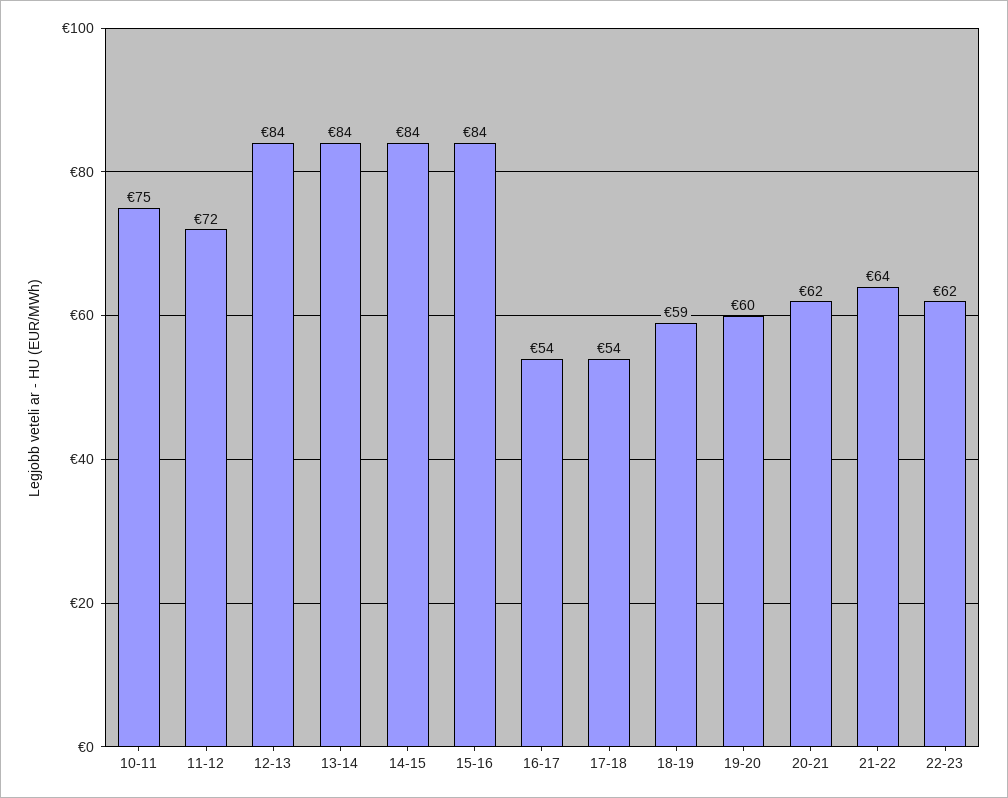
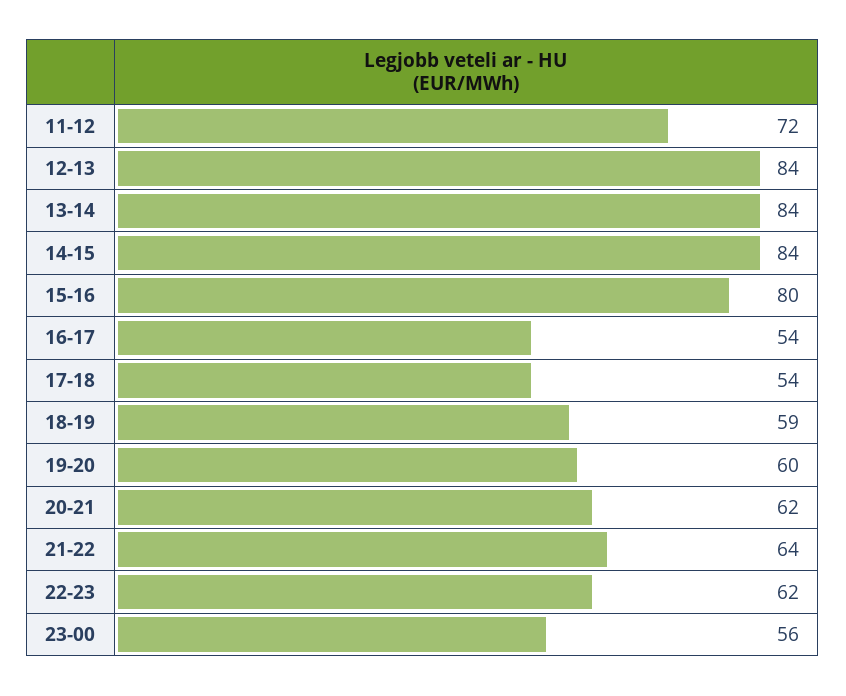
10-11: 75 -> none
15-16: 84 -> 80
23-00: none -> 56

